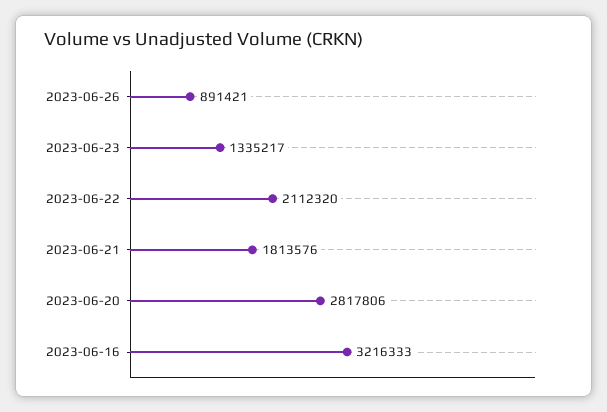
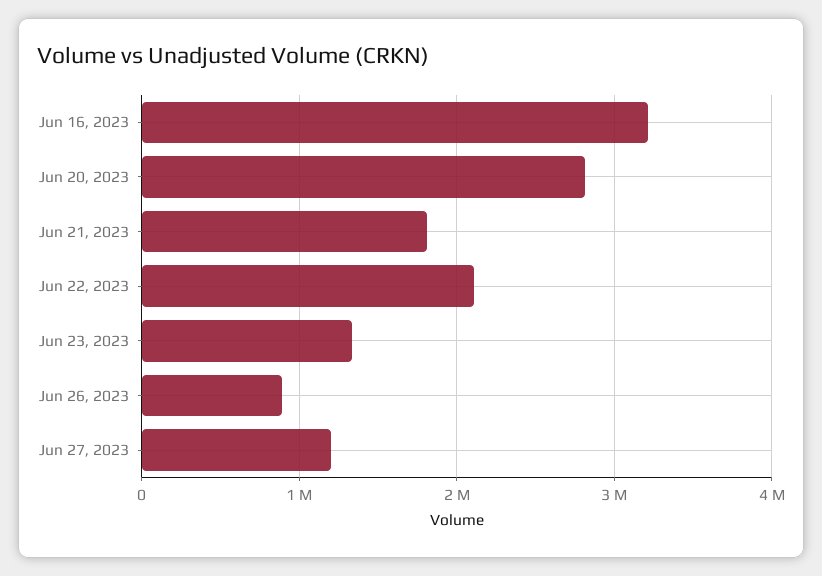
Jun 27, 2023: none -> 1200000

